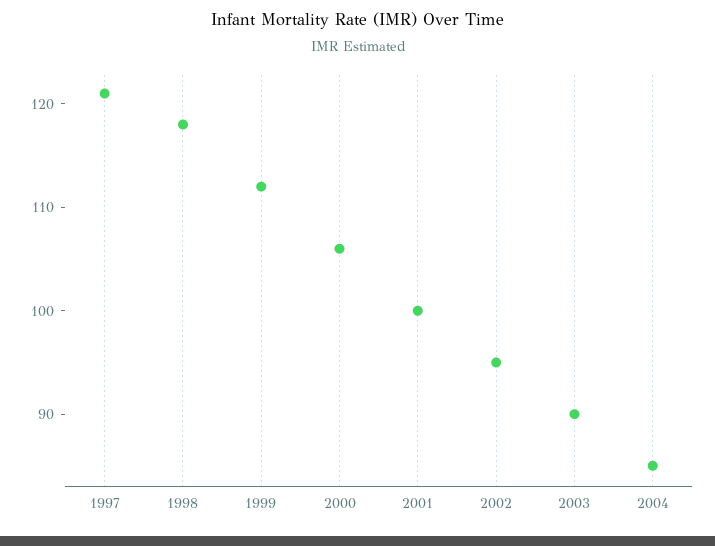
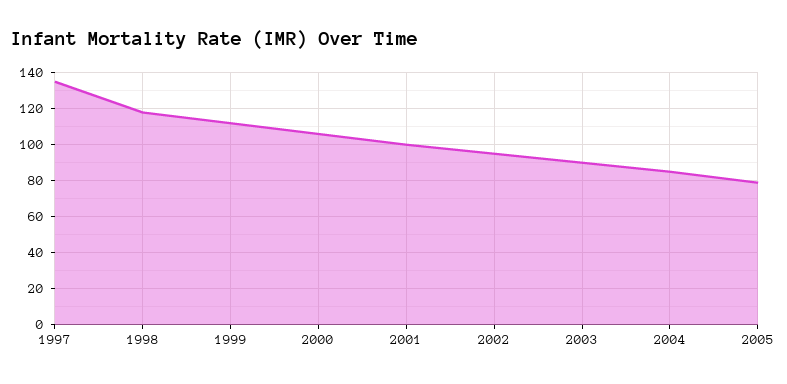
1997: 121 -> 135
2005: none -> 80

